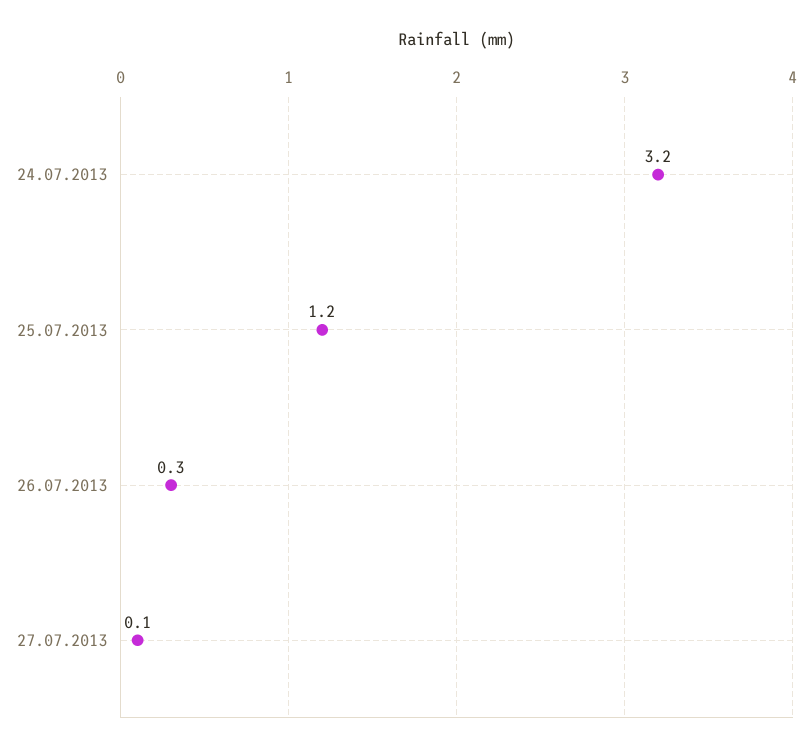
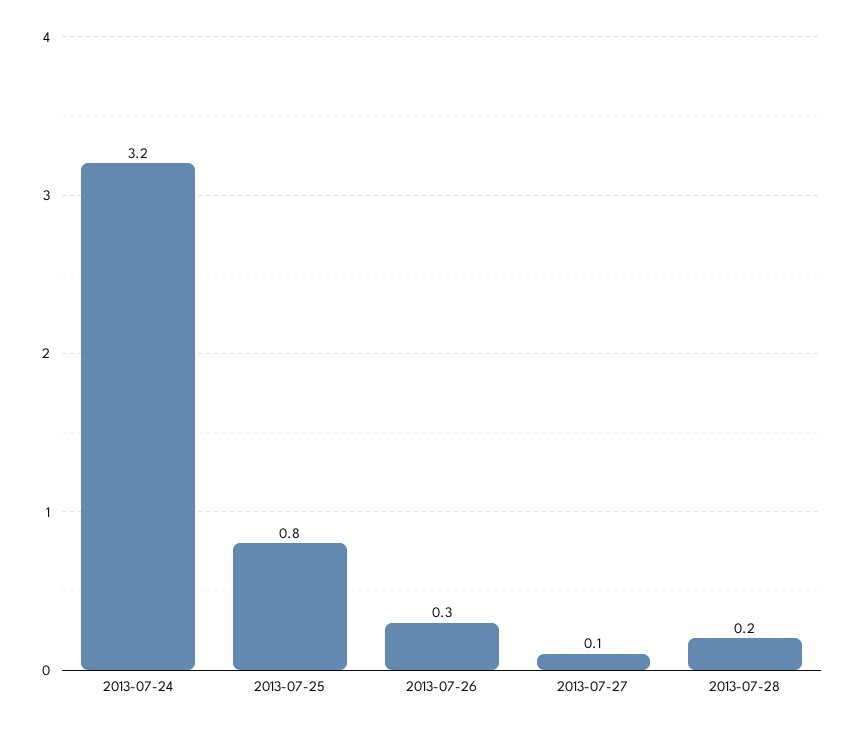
25.07.2013: 1.2 -> 0.8
2013-07-28: none -> 0.2

